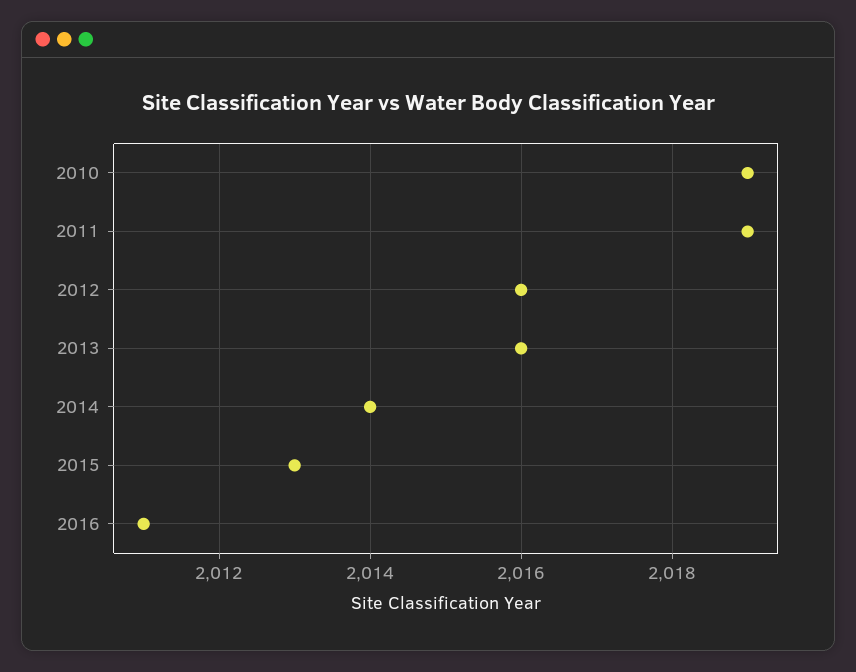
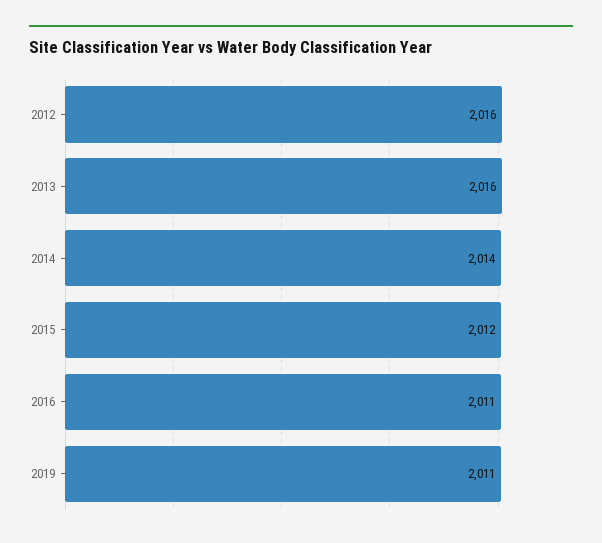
2010: 2019 -> none
2011: 2019 -> none
2015: 2013 -> 2012
2019: none -> 2011

